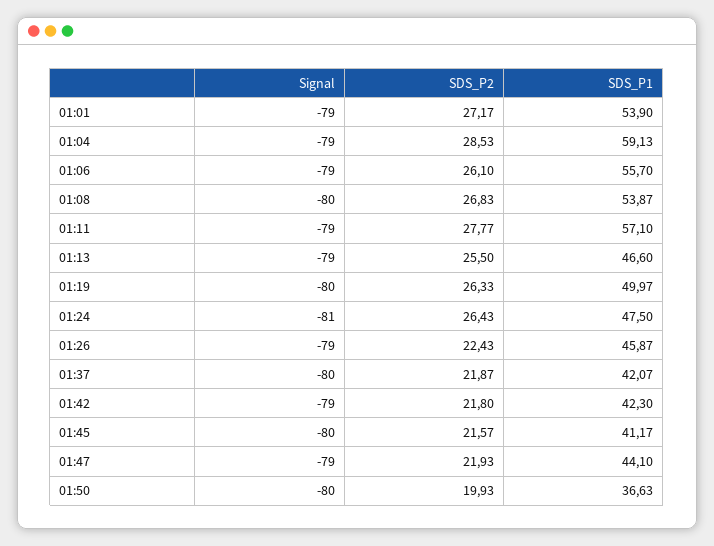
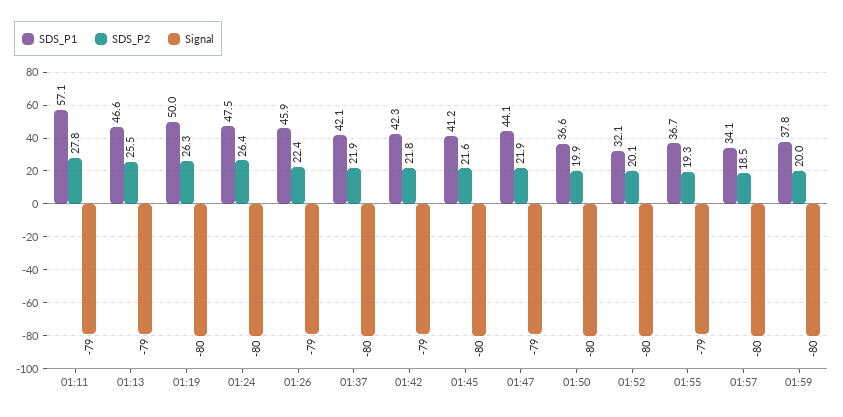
Signal, 01:01: -79 -> none
SDS_P2, 01:01: 27.17 -> none
SDS_P1, 01:01: 53.9 -> none
Signal, 01:04: -79 -> none
SDS_P2, 01:04: 28.53 -> none
SDS_P1, 01:04: 59.13 -> none
Signal, 01:06: -79 -> none
SDS_P2, 01:06: 26.1 -> none
SDS_P1, 01:06: 55.7 -> none
Signal, 01:08: -80 -> none
SDS_P2, 01:08: 26.83 -> none
SDS_P1, 01:08: 53.87 -> none
Signal, 01:24: -81 -> -80
SDS_P1, 01:52: none -> 32.1
SDS_P2, 01:52: none -> 20.1
Signal, 01:52: none -> -80
SDS_P1, 01:55: none -> 36.7
SDS_P2, 01:55: none -> 19.3
Signal, 01:55: none -> -79
SDS_P1, 01:57: none -> 34.1
SDS_P2, 01:57: none -> 18.5
Signal, 01:57: none -> -80
SDS_P1, 01:59: none -> 37.8
SDS_P2, 01:59: none -> 20
Signal, 01:59: none -> -80

